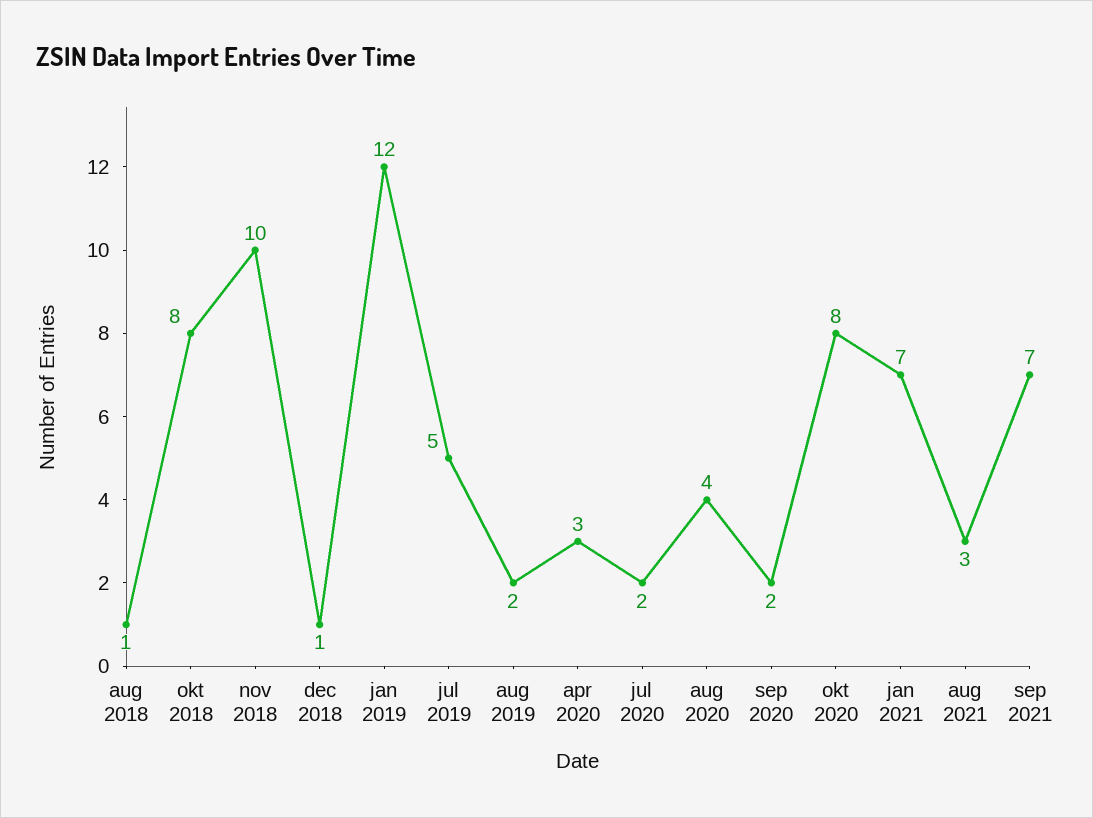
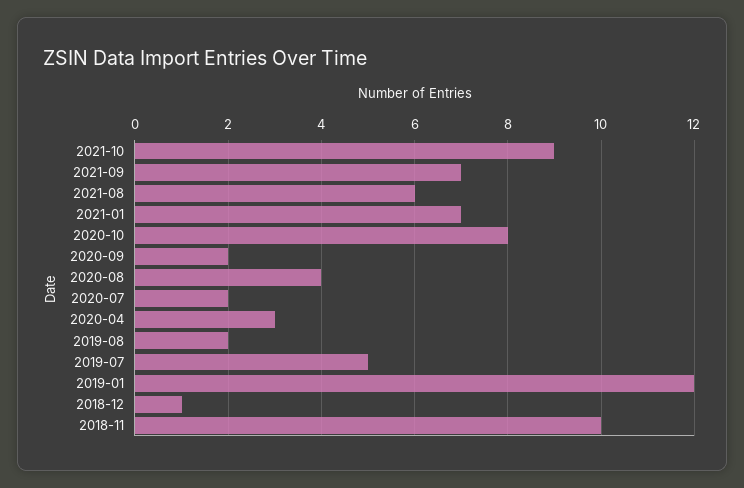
aug 2018: 1 -> none
okt 2018: 8 -> none
aug 2021: 3 -> 6
2021-10: none -> 9

